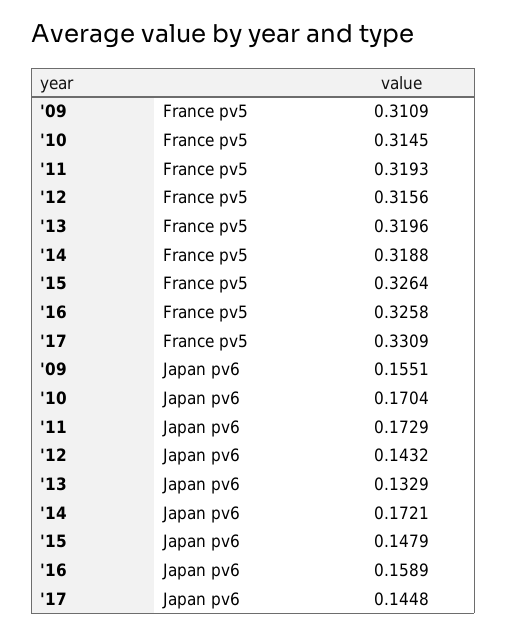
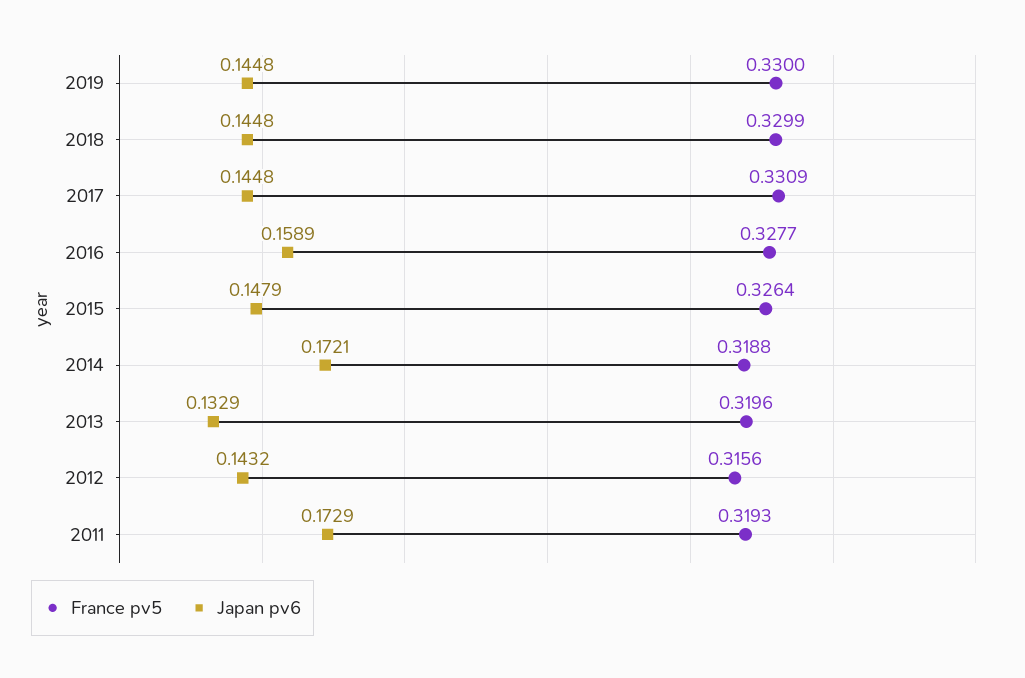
France pv5, '09: 0.3109 -> none
France pv5, '10: 0.3145 -> none
France pv5, '16: 0.3258 -> 0.3277
Japan pv6, '09: 0.1551 -> none
Japan pv6, '10: 0.1704 -> none
France pv5, 2019: none -> 0.33
Japan pv6, 2019: none -> 0.1448
France pv5, 2018: none -> 0.3299
Japan pv6, 2018: none -> 0.1448

